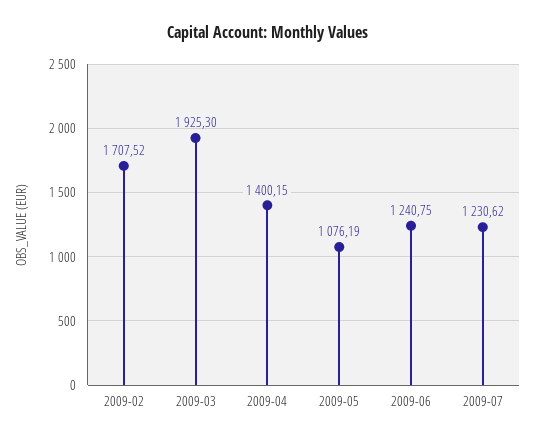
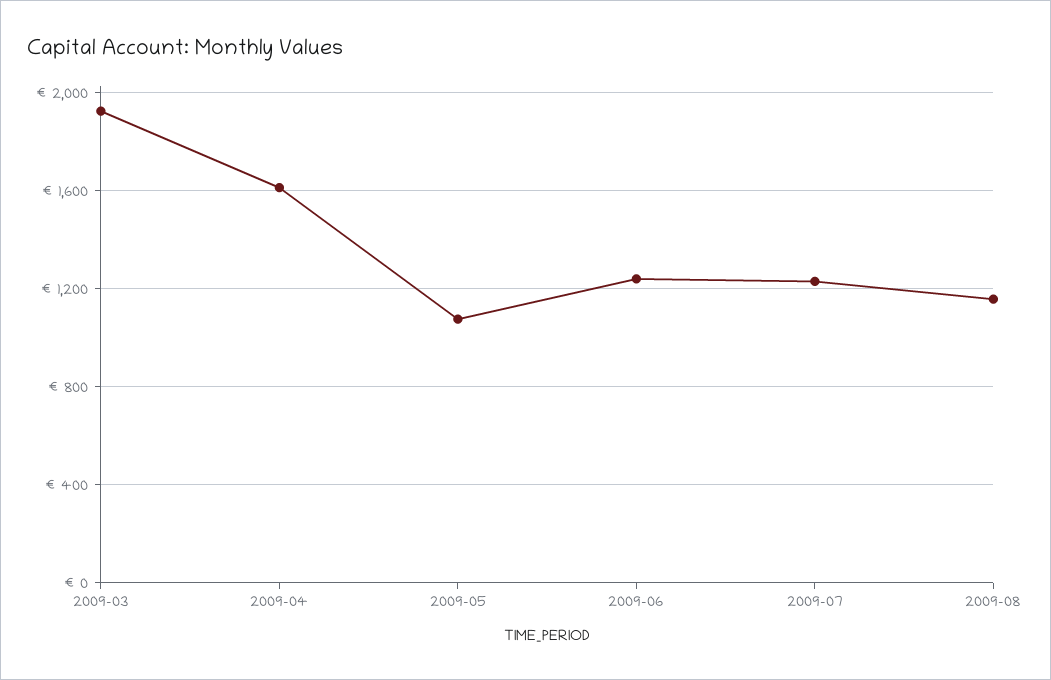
2009-02: 1707.52 -> none
2009-04: 1400.15 -> 1600
2009-08: none -> 1150

